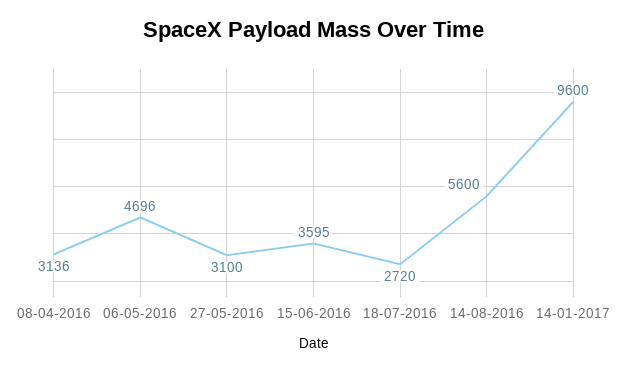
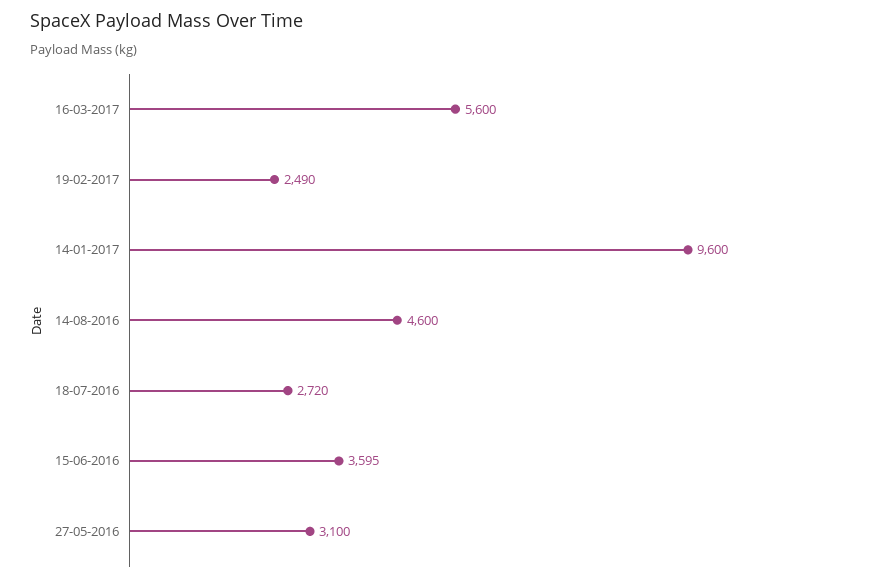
08-04-2016: 3136 -> none
06-05-2016: 4696 -> none
14-08-2016: 5600 -> 4600
16-03-2017: none -> 5600
19-02-2017: none -> 2490

